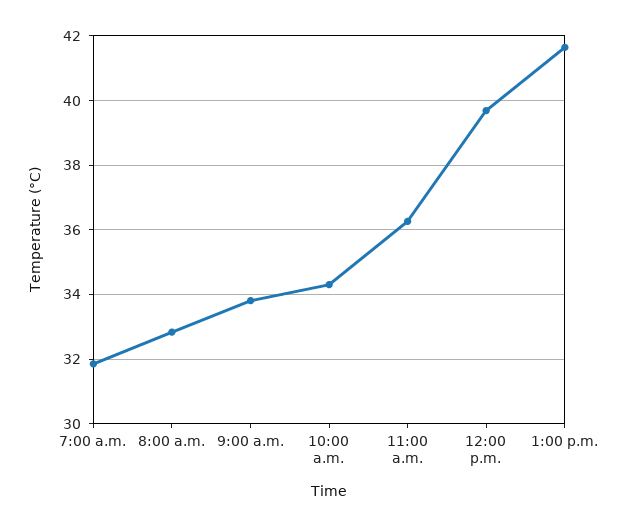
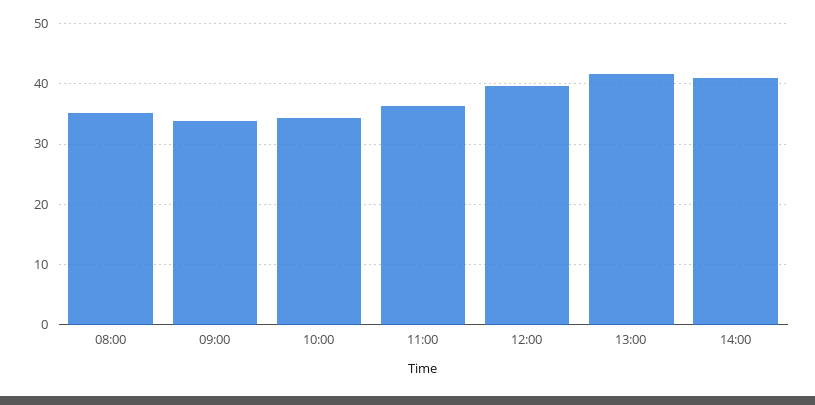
7:00 a.m.: 31.8 -> none
8:00 a.m.: 32.8 -> 35
14:00: none -> 41

